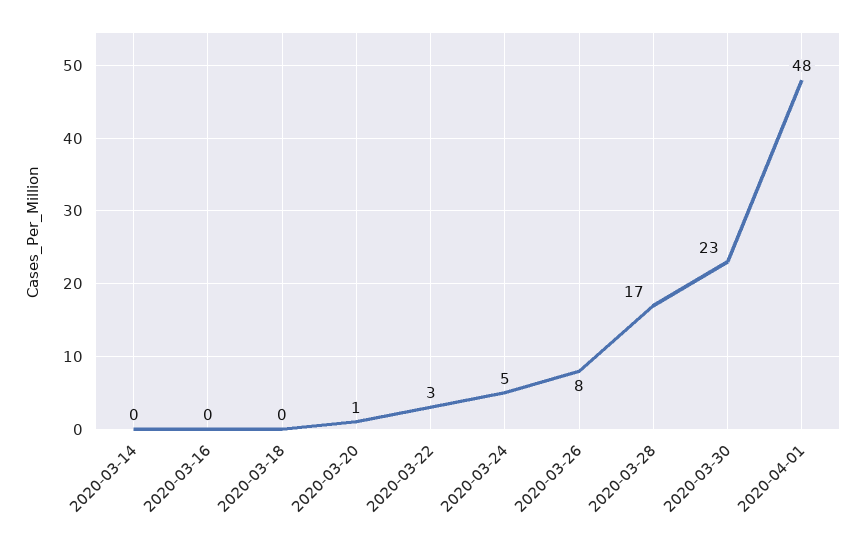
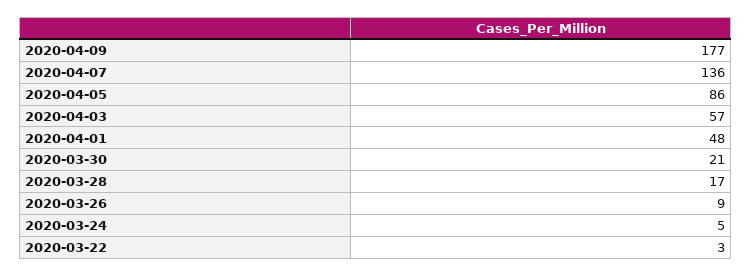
2020-03-14: 0 -> none
2020-03-16: 0 -> none
2020-03-18: 0 -> none
2020-03-20: 1 -> none
2020-03-26: 8 -> 9
2020-03-30: 23 -> 21
2020-04-09: none -> 177
2020-04-07: none -> 136
2020-04-05: none -> 86
2020-04-03: none -> 57

